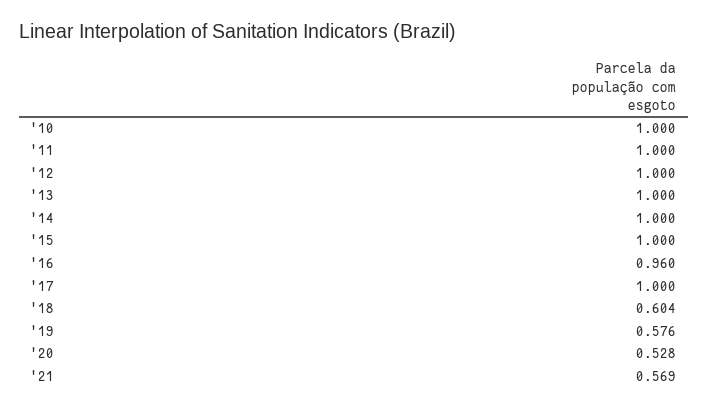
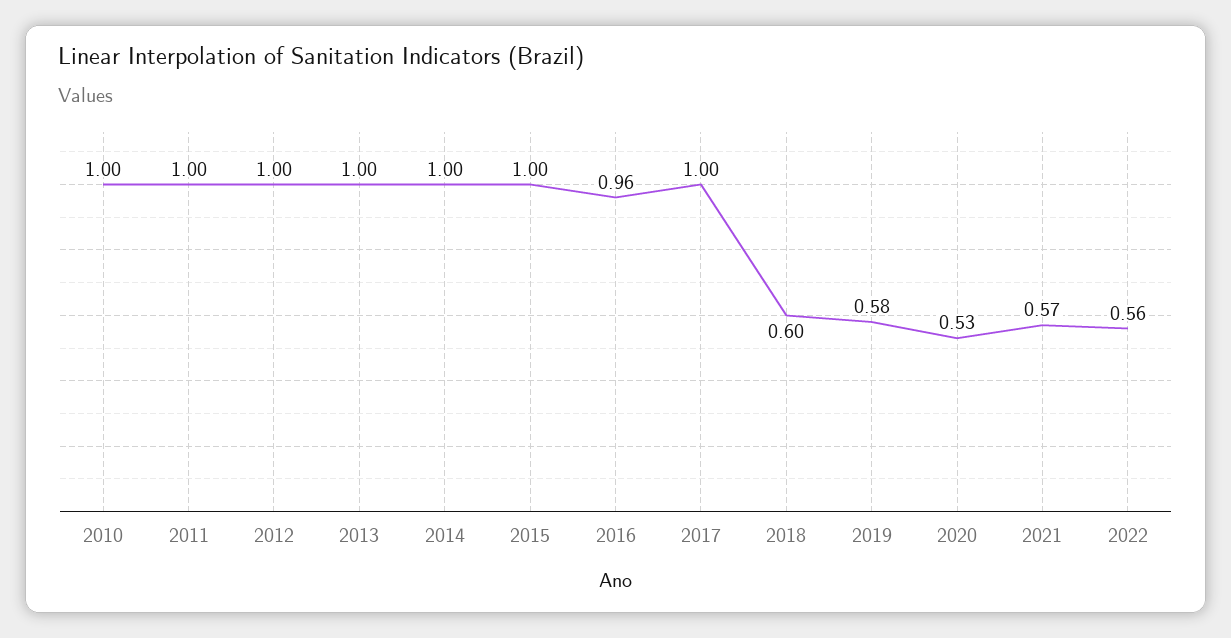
2022: none -> 0.56

